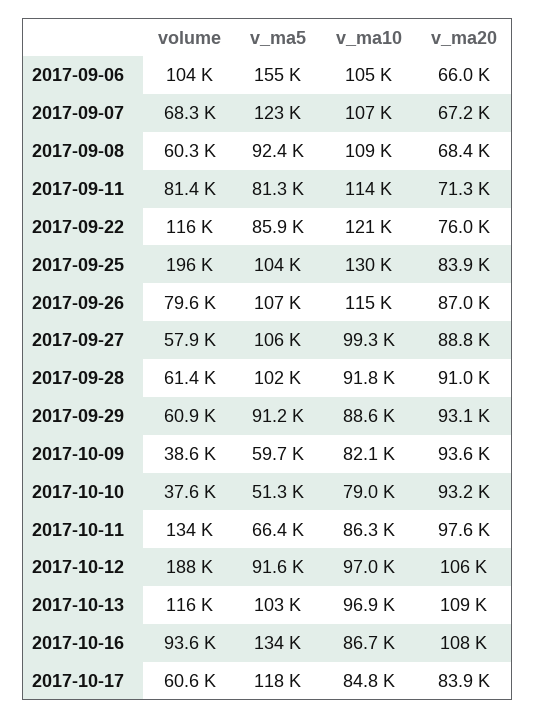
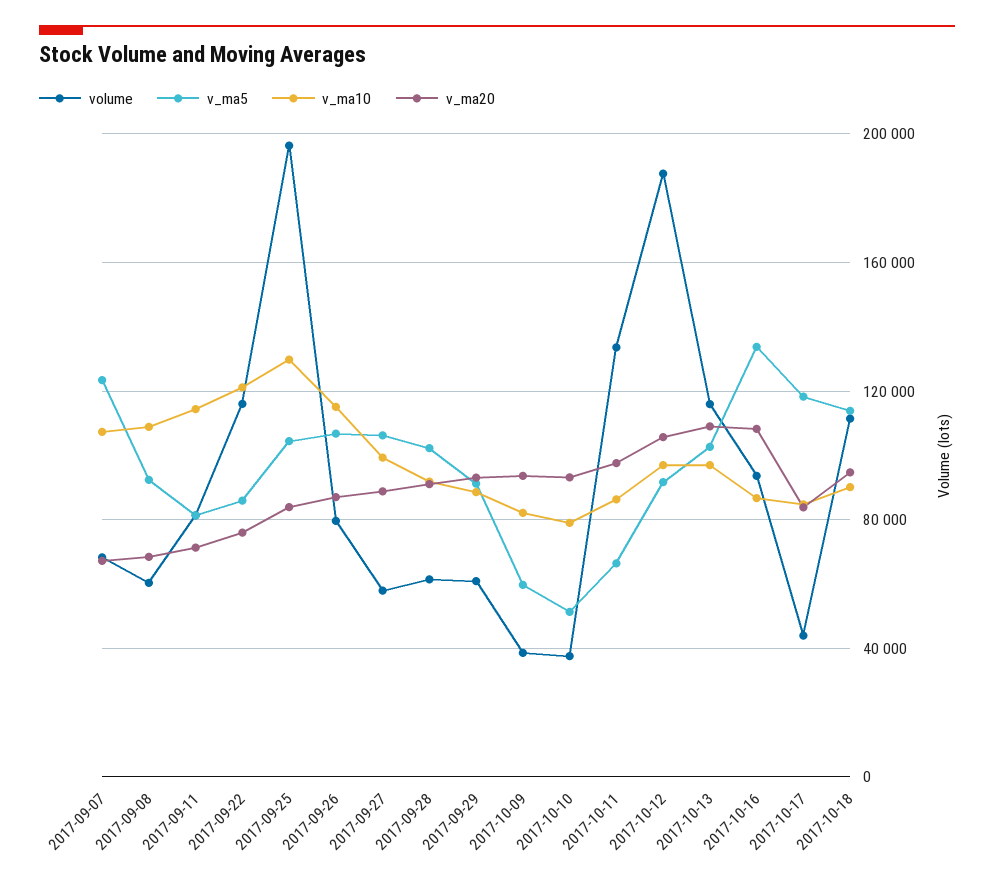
volume, 2017-09-06: 104000 -> none
v_ma5, 2017-09-06: 155000 -> none
v_ma10, 2017-09-06: 105000 -> none
v_ma20, 2017-09-06: 66000 -> none
volume, 2017-10-17: 60600 -> 45000
volume, 2017-10-18: none -> 110000
v_ma5, 2017-10-18: none -> 115000
v_ma10, 2017-10-18: none -> 90000
v_ma20, 2017-10-18: none -> 95000

